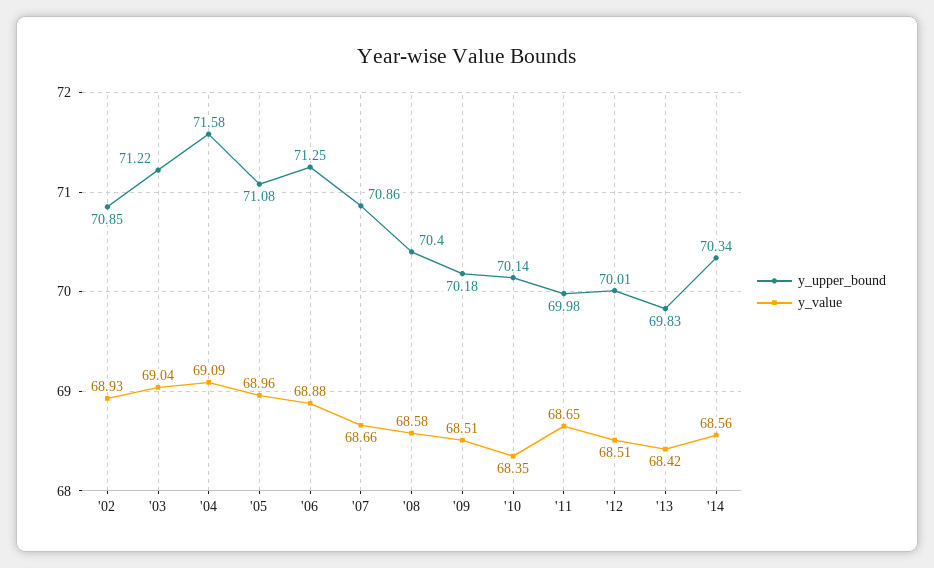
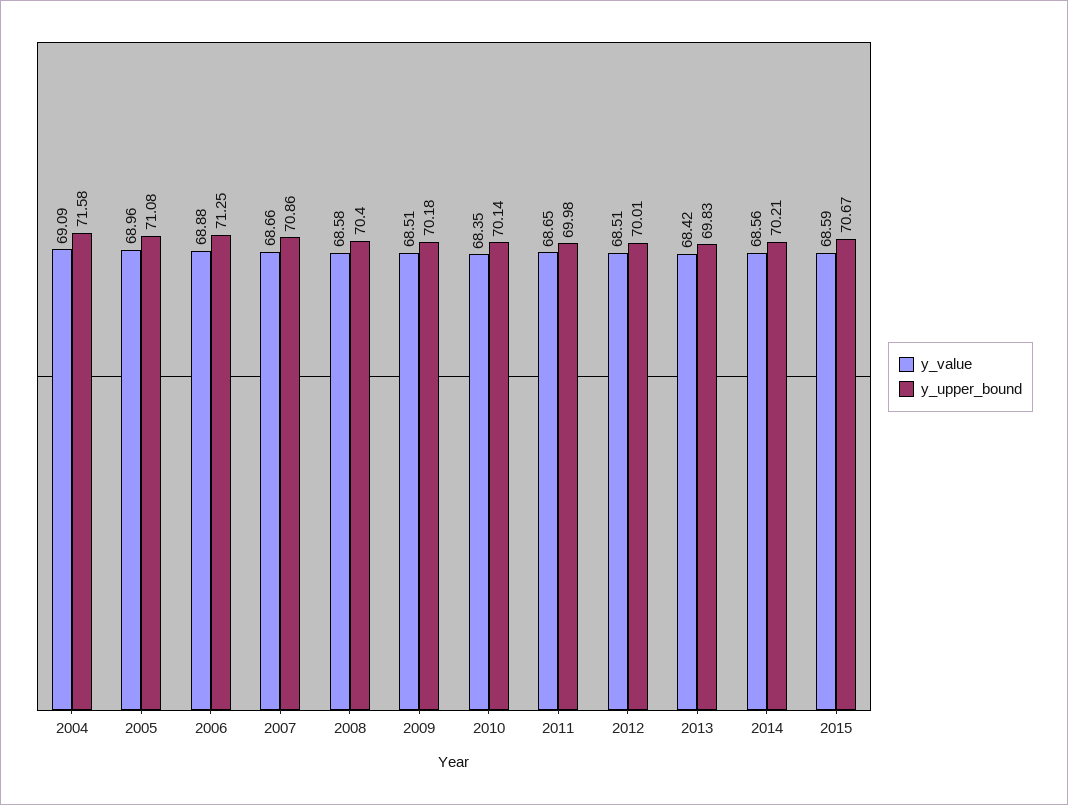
y_upper_bound, '02: 70.85 -> none
y_value, '02: 68.93 -> none
y_upper_bound, '03: 71.22 -> none
y_value, '03: 69.04 -> none
y_upper_bound, '14: 70.34 -> 70.21
y_value, 2015: none -> 68.59
y_upper_bound, 2015: none -> 70.67

